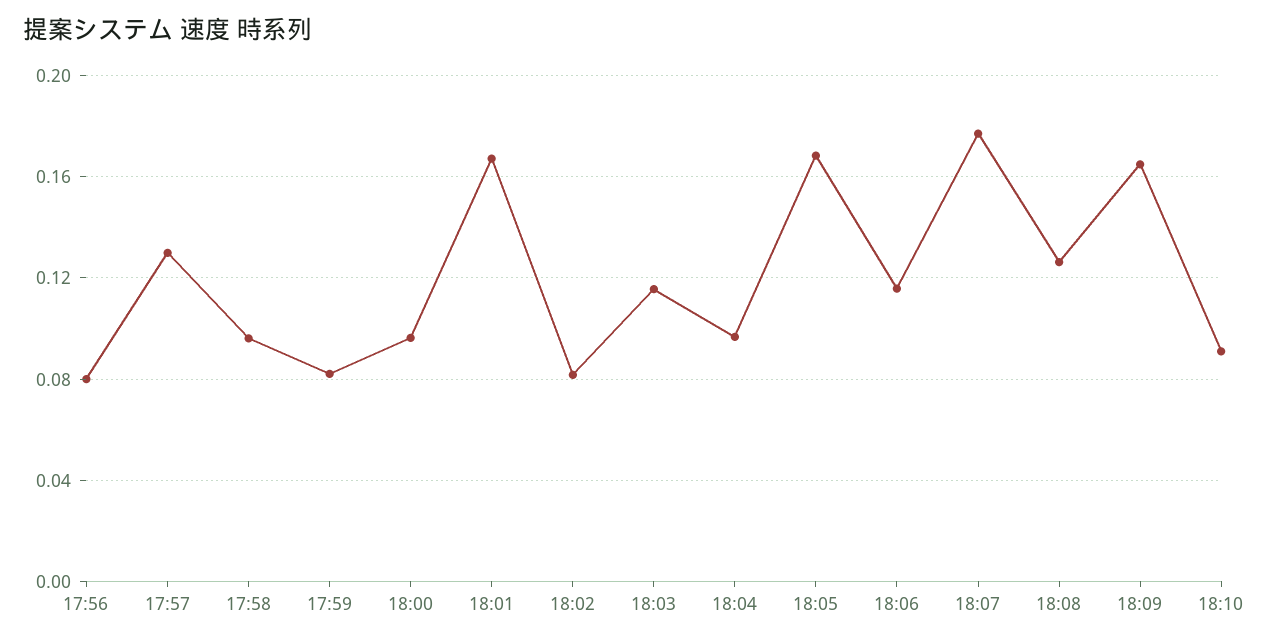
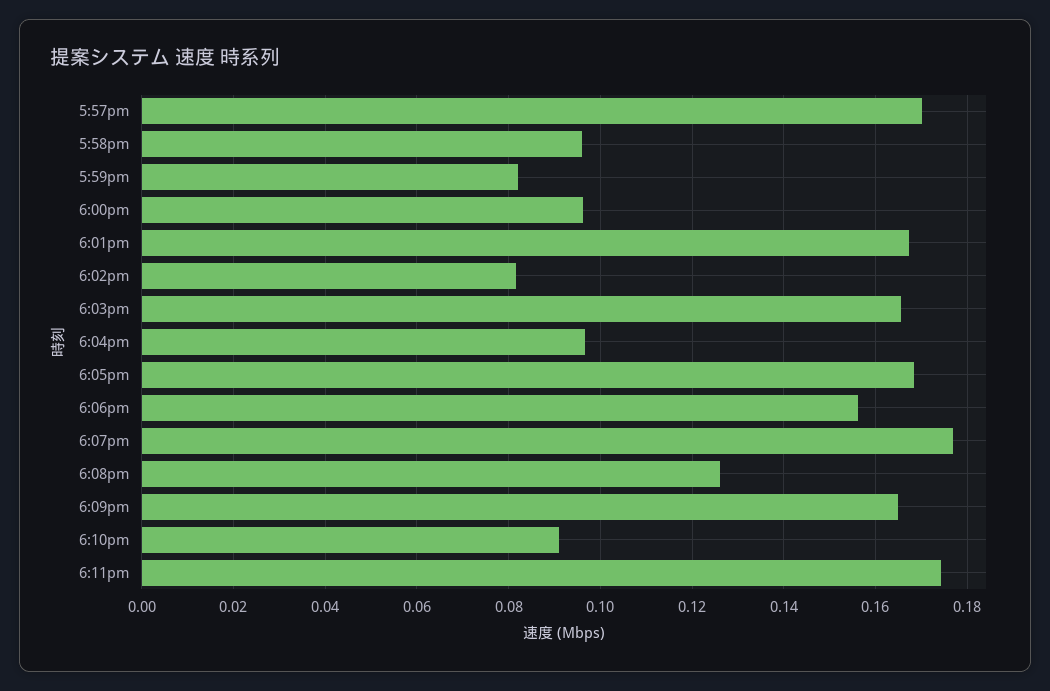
17:56: 0.08 -> none
17:57: 0.13 -> 0.17
18:03: 0.115 -> 0.166
18:06: 0.115 -> 0.156
6:11pm: none -> 0.174

